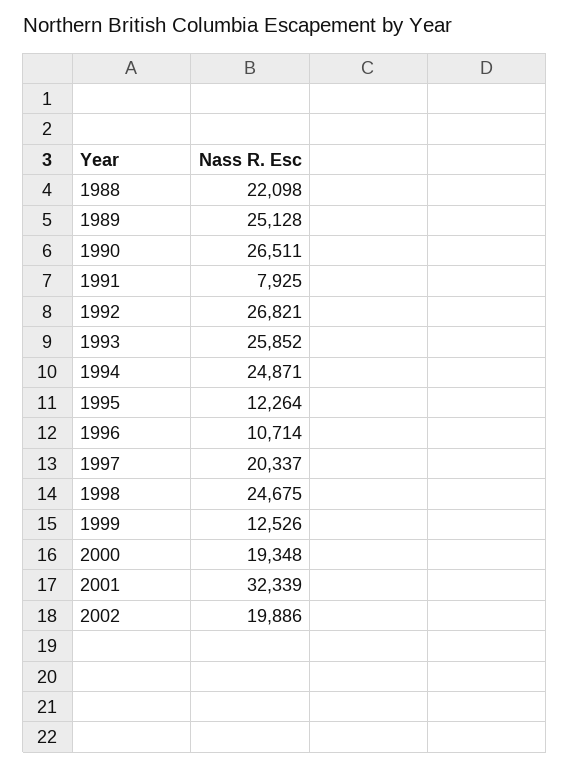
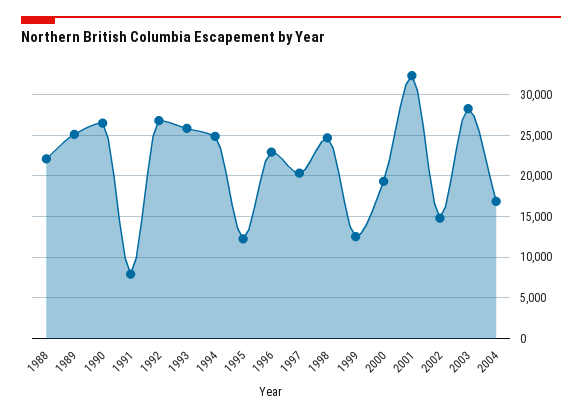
1996: 10714 -> 23000
2002: 19886 -> 15000
2003: none -> 28000
2004: none -> 17000

